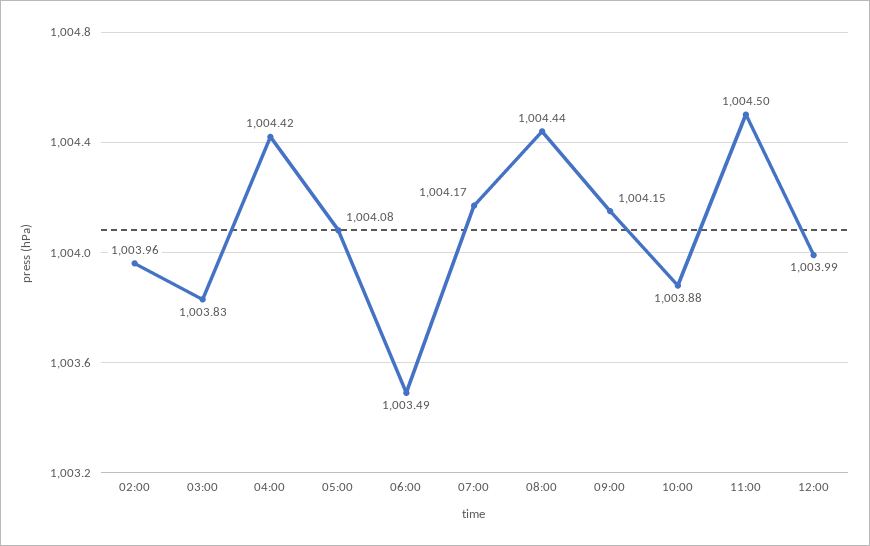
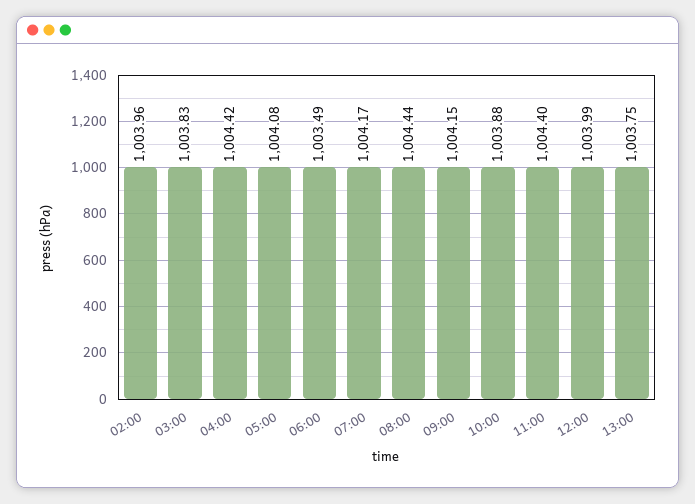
11:00: 1004.5 -> 1004.4
13:00: none -> 1003.75

